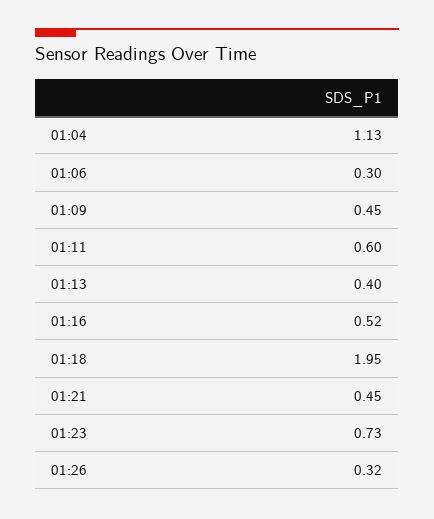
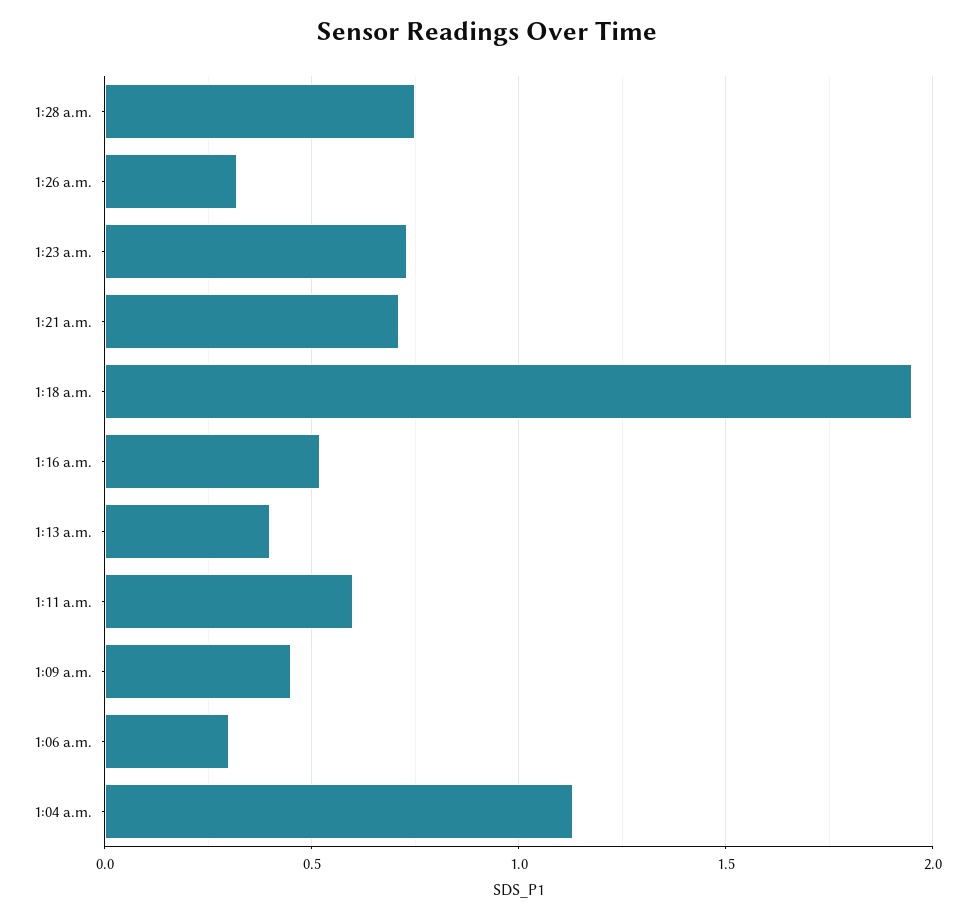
01:21: 0.45 -> 0.7
1:28 a.m.: none -> 0.75

